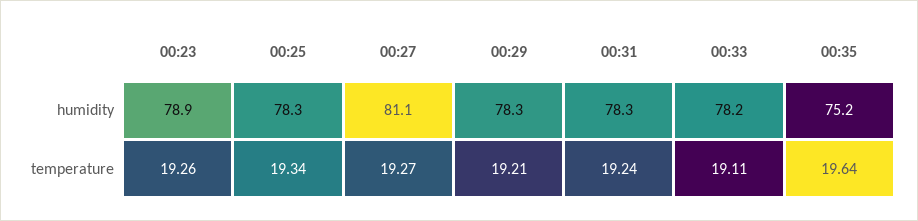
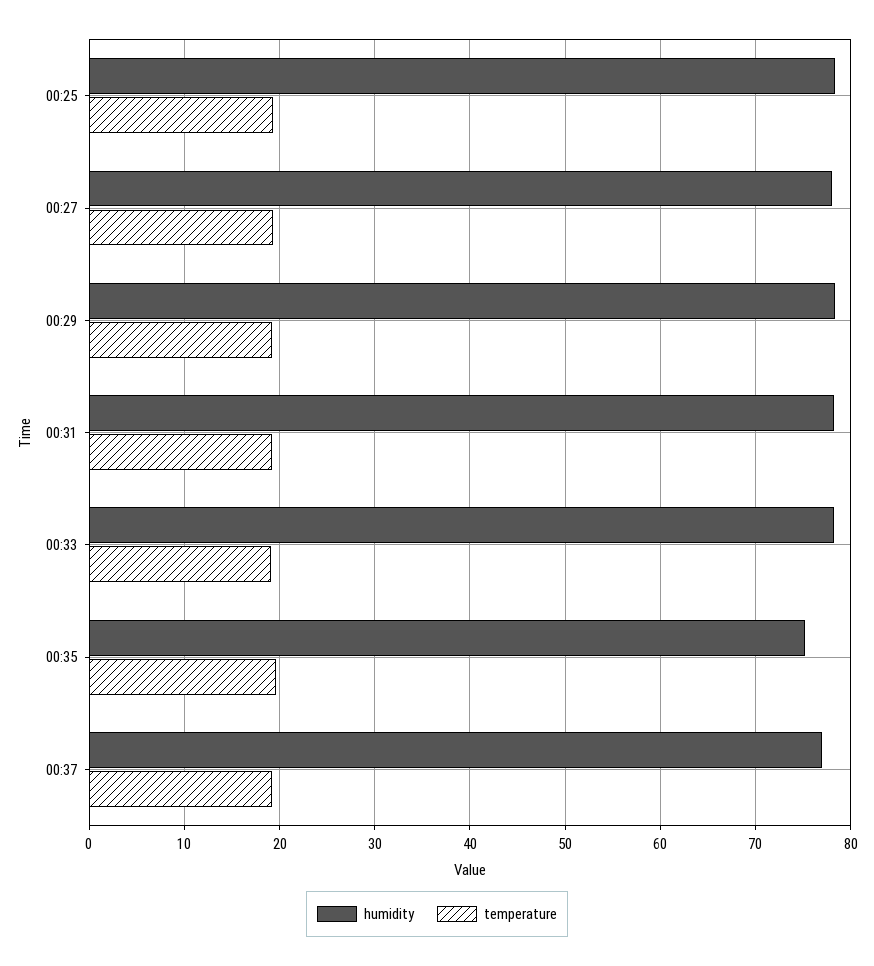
humidity, 00:23: 78.9 -> none
humidity, 00:27: 81.1 -> 78
temperature, 00:23: 19.26 -> none
humidity, 00:37: none -> 77
temperature, 00:37: none -> 19

